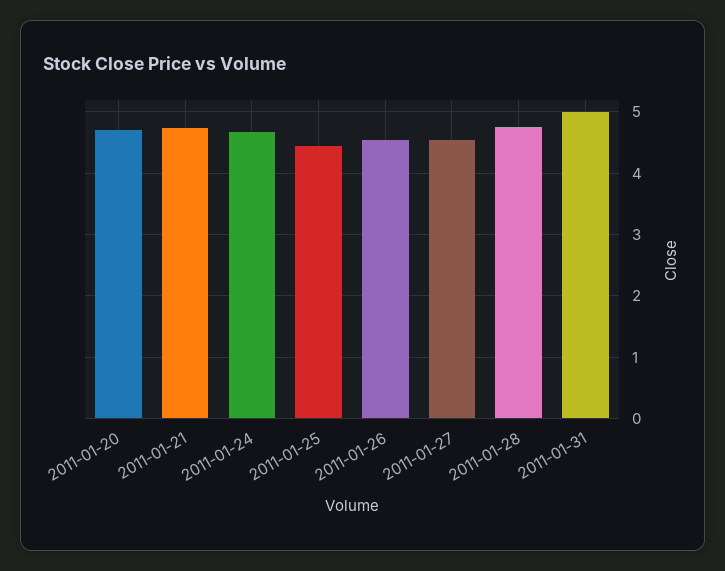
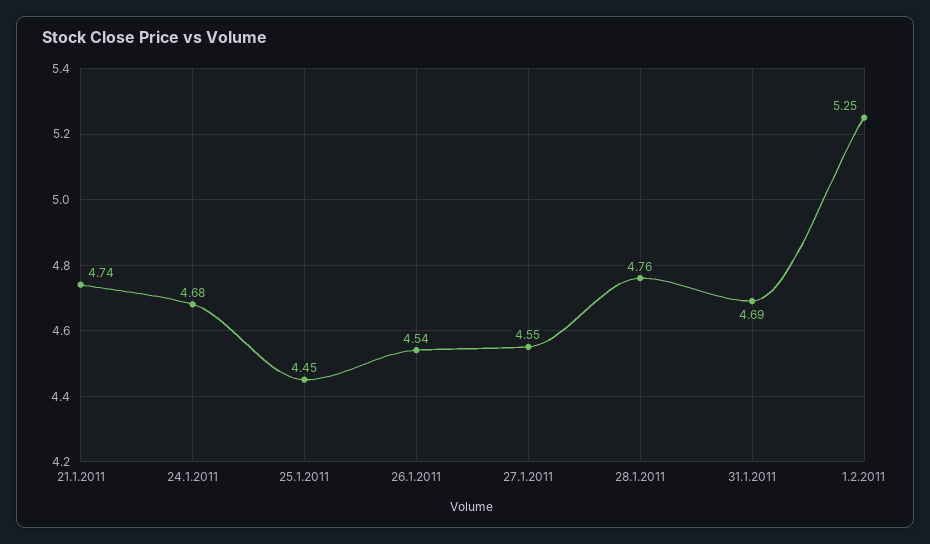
2011-01-20: 4.7 -> none
2011-01-31: 5 -> 4.69
1.2.2011: none -> 5.25

